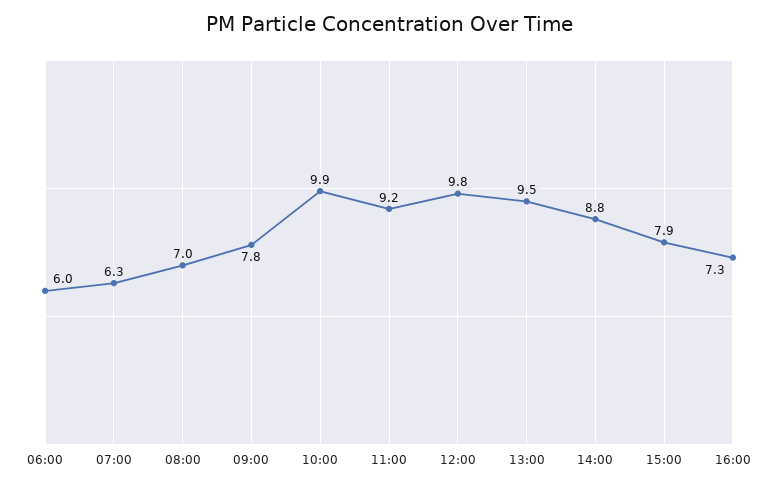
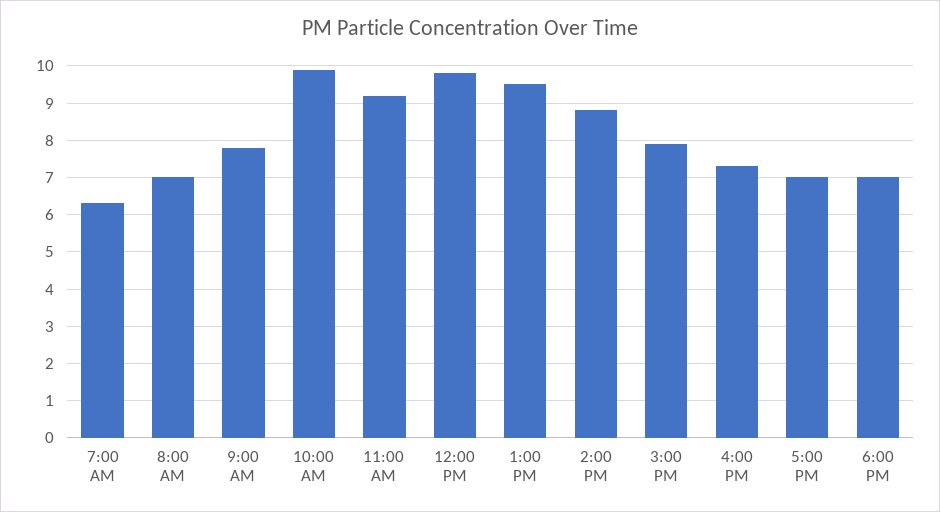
06:00: 6 -> none
5:00 PM: none -> 7
6:00 PM: none -> 7

